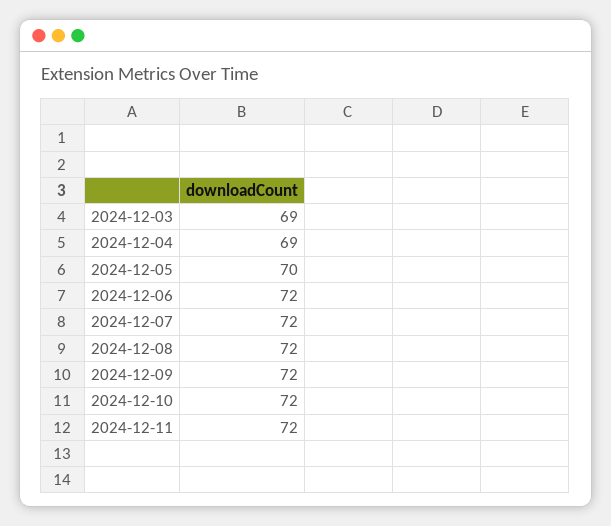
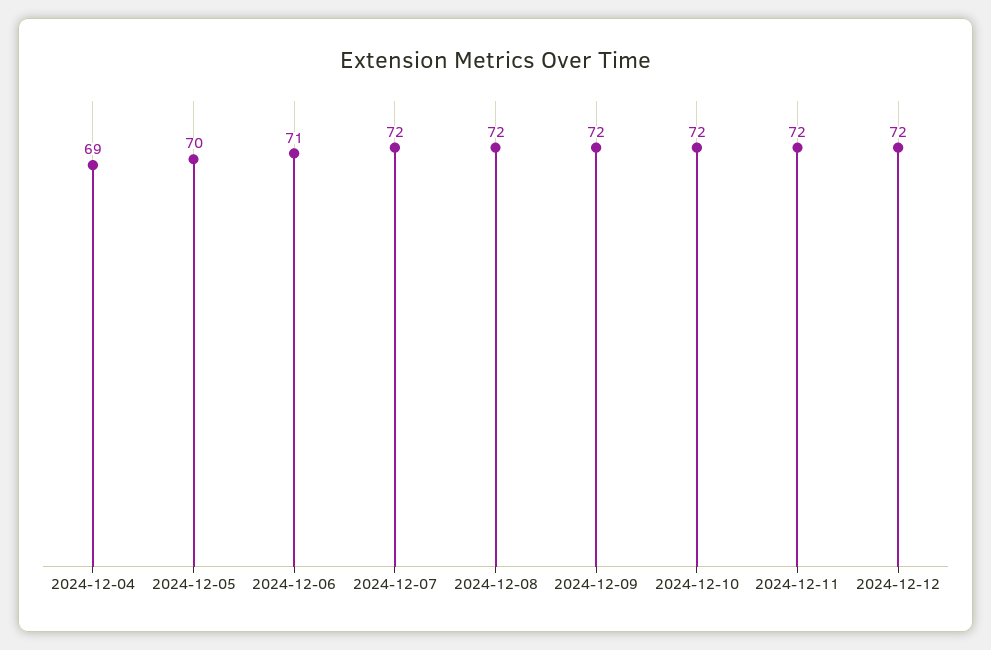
2024-12-03: 69 -> none
2024-12-06: 72 -> 71
2024-12-12: none -> 72

